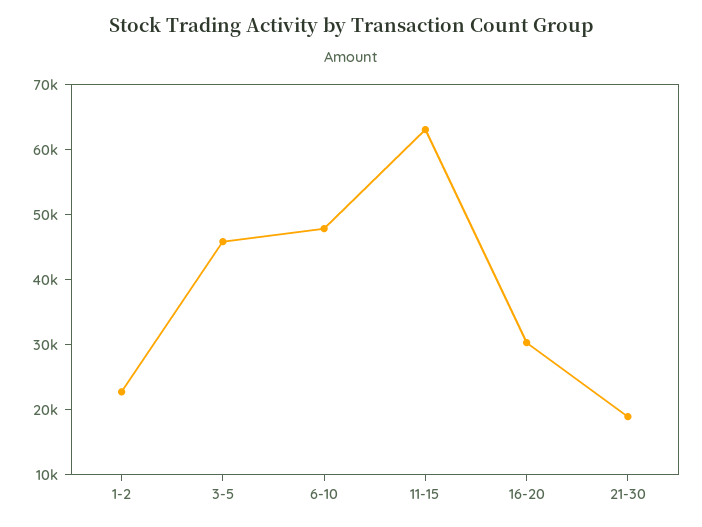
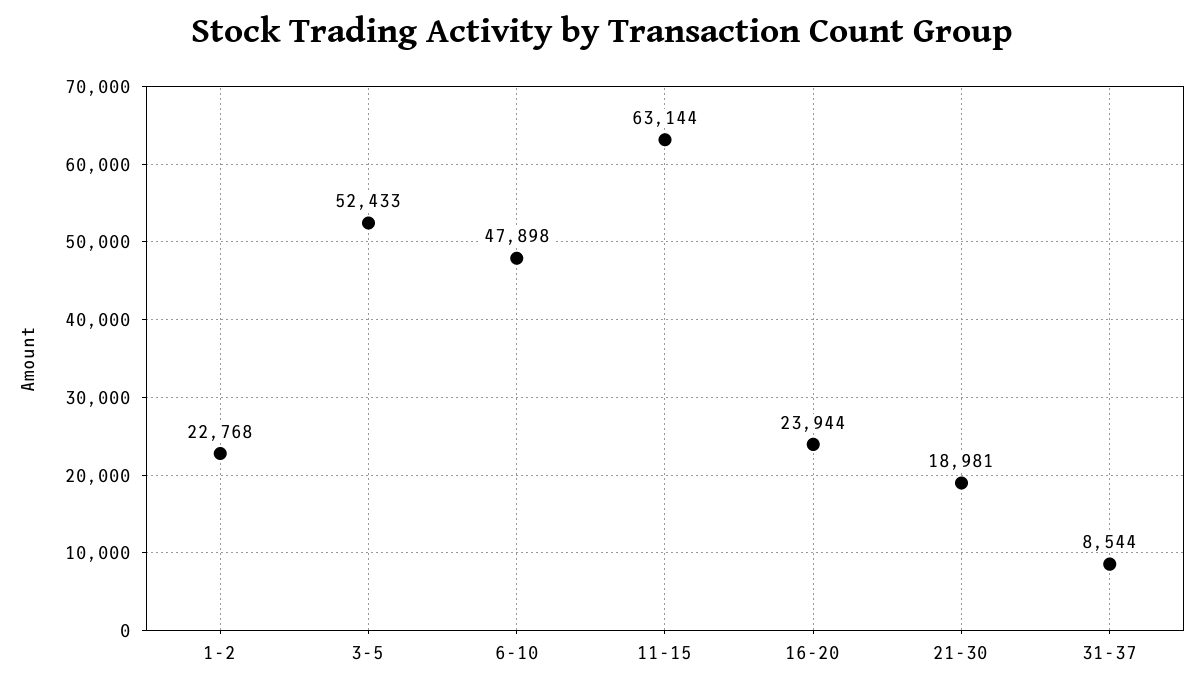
3-5: 46000 -> 52433
16-20: 30000 -> 23944
31-37: none -> 8544

